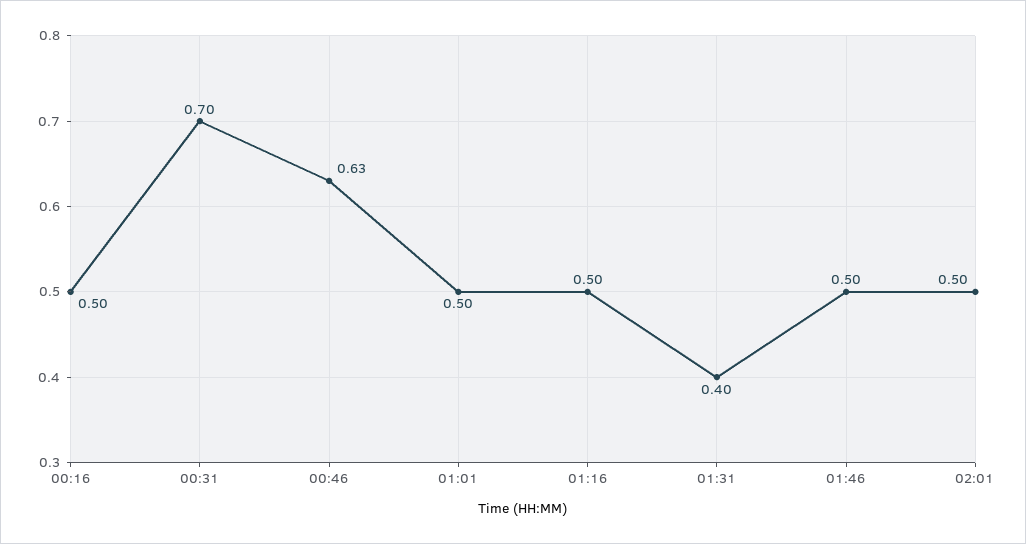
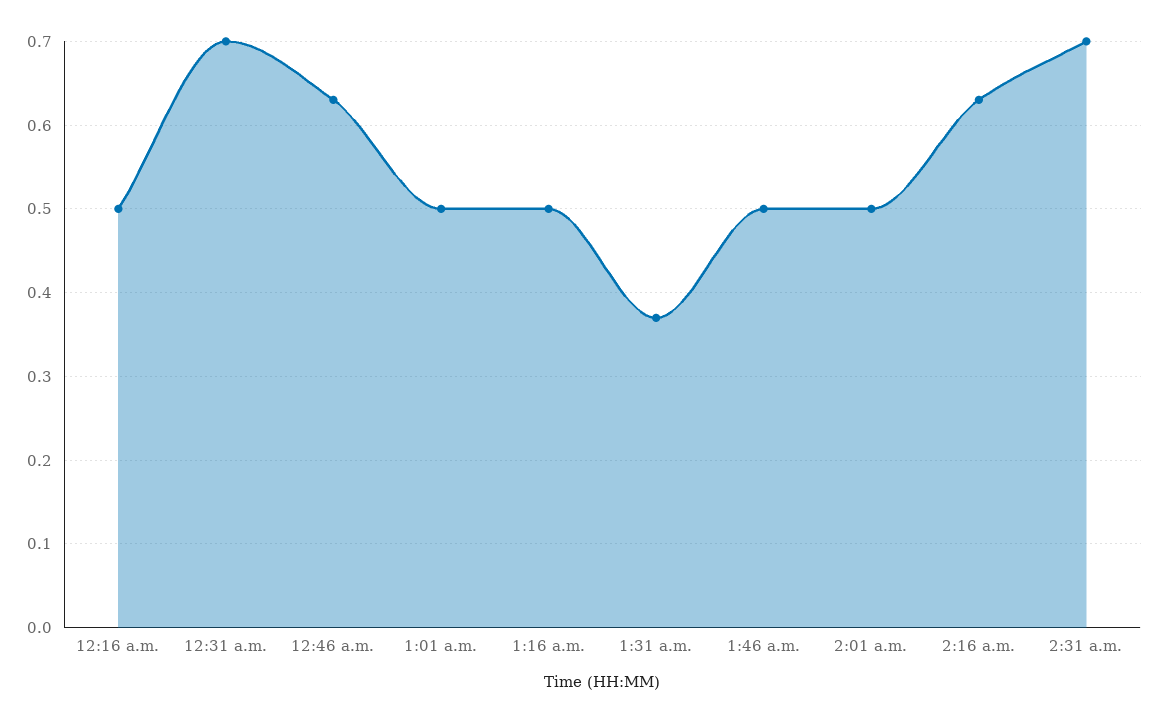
01:31: 0.4 -> 0.37
2:16 a.m.: none -> 0.63
2:31 a.m.: none -> 0.7

